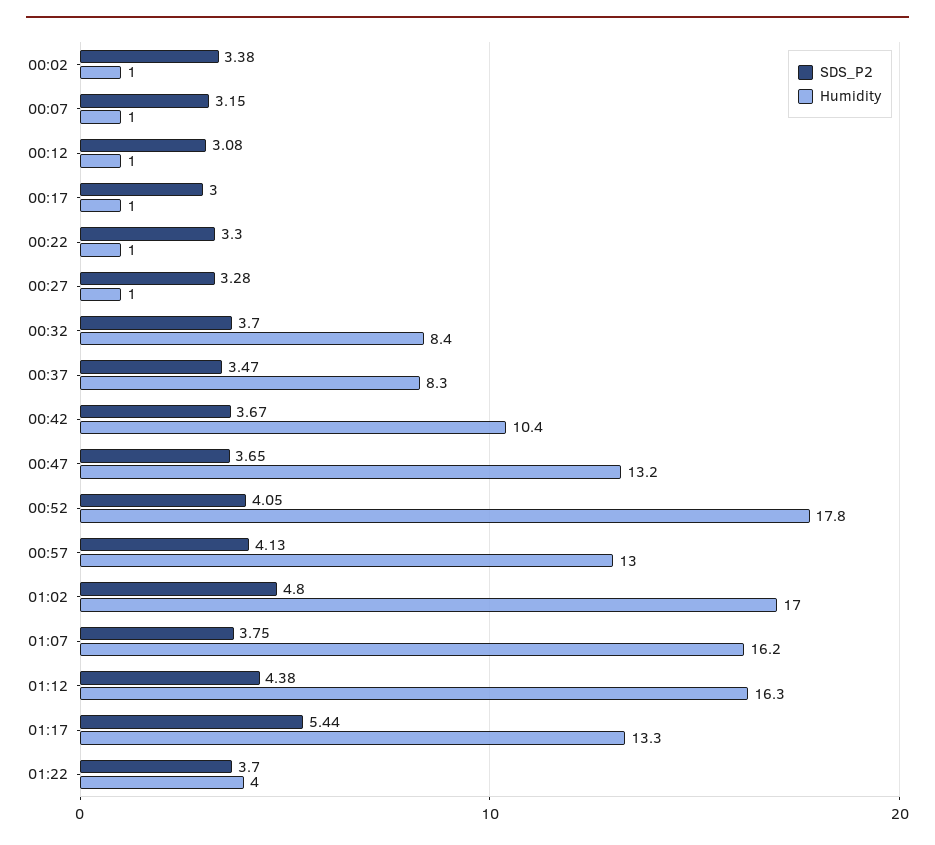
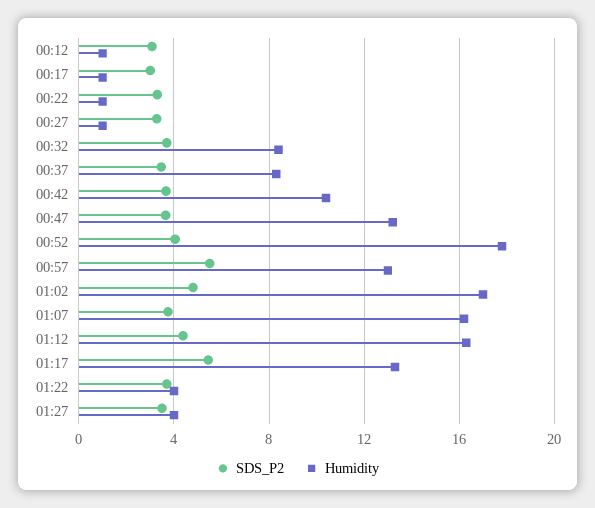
SDS_P2, 00:02: 3.38 -> none
Humidity, 00:02: 1 -> none
SDS_P2, 00:07: 3.15 -> none
Humidity, 00:07: 1 -> none
SDS_P2, 00:57: 4.13 -> 5.5
SDS_P2, 01:27: none -> 3.5
Humidity, 01:27: none -> 4

